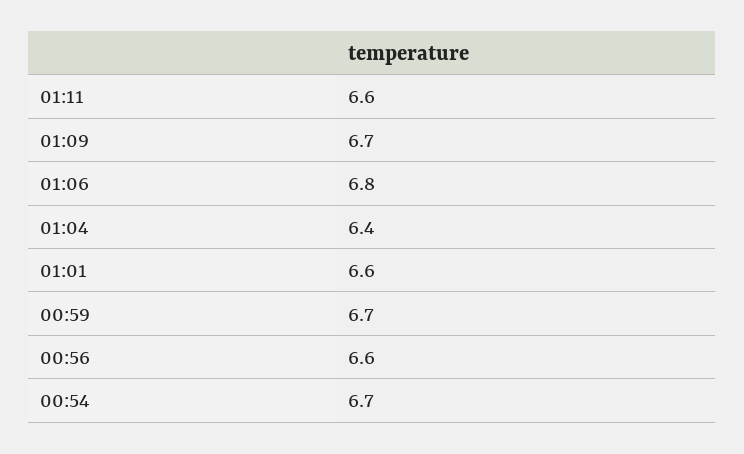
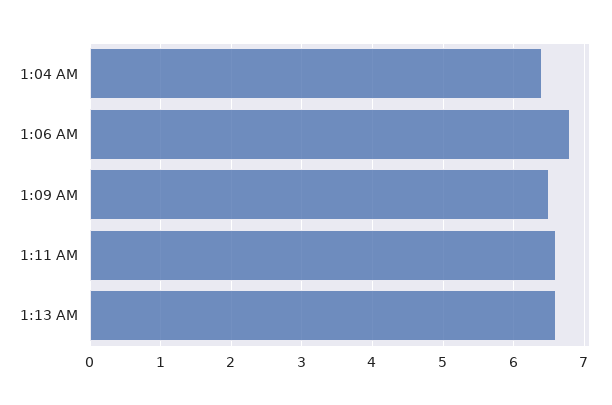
01:09: 6.7 -> 6.5
01:01: 6.6 -> none
00:59: 6.7 -> none
00:56: 6.6 -> none
00:54: 6.7 -> none
1:13 AM: none -> 6.6

